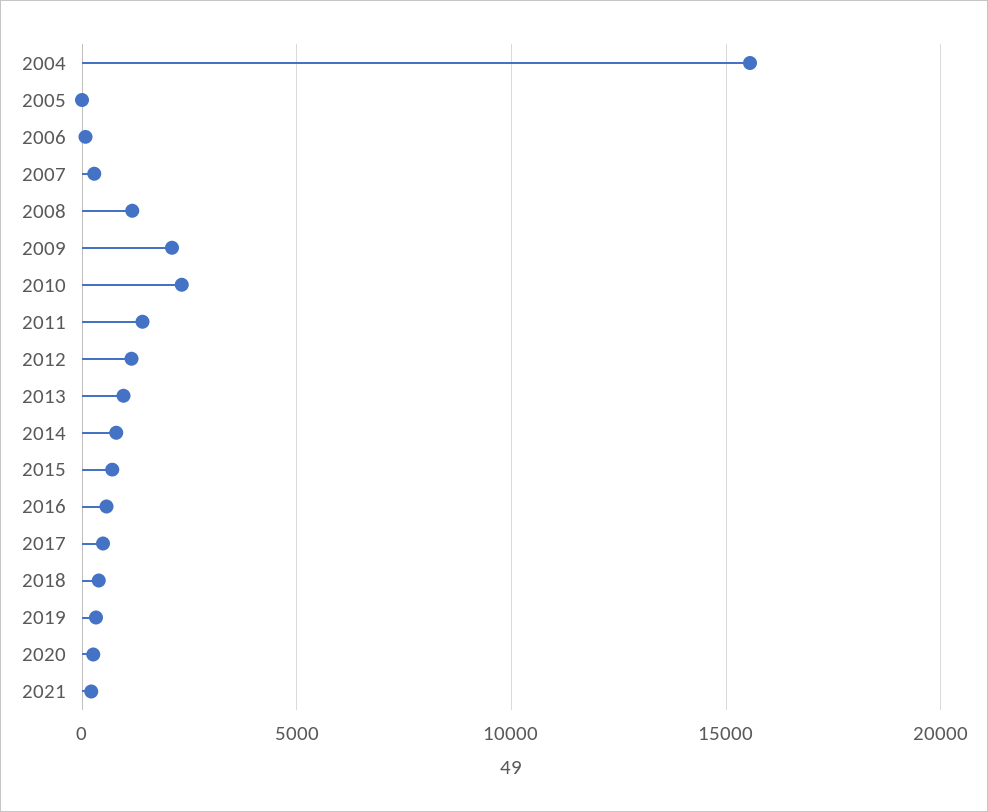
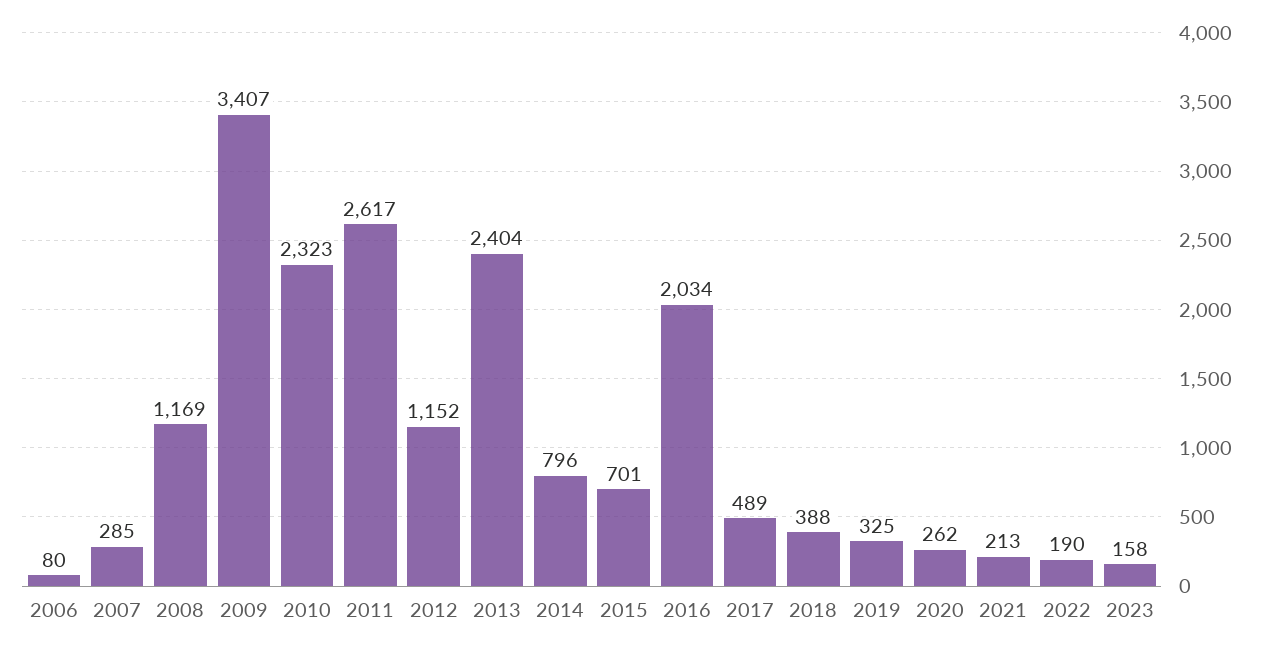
2004: 15500 -> none
2005: 0 -> none
2009: 2000 -> 3407
2011: 1500 -> 2617
2013: 1000 -> 2404
2016: 500 -> 2034
2022: none -> 190
2023: none -> 158

